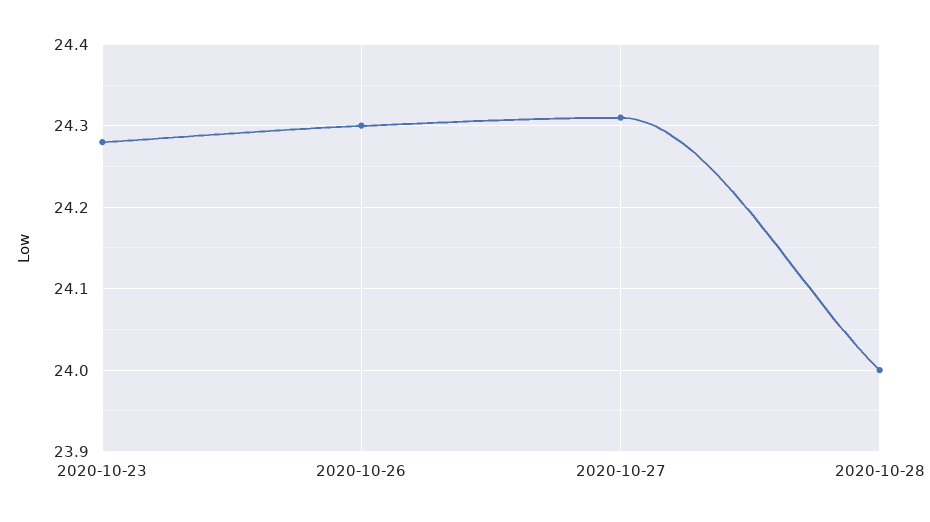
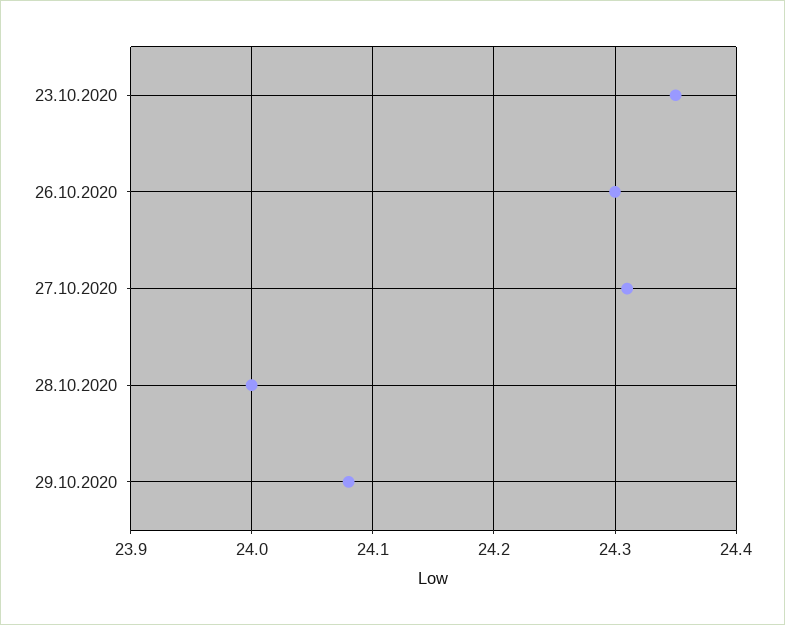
2020-10-23: 24.28 -> 24.35
29.10.2020: none -> 24.08

